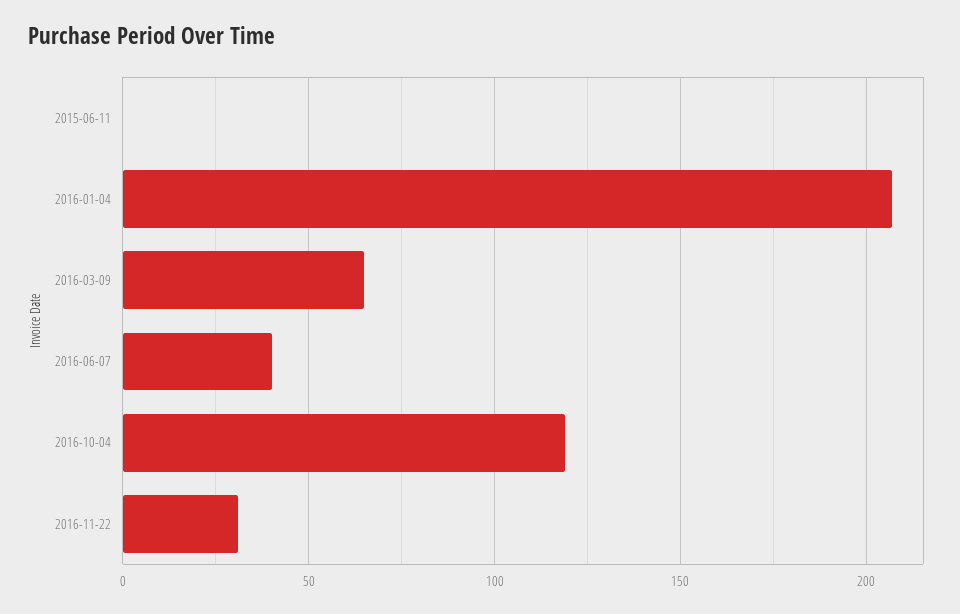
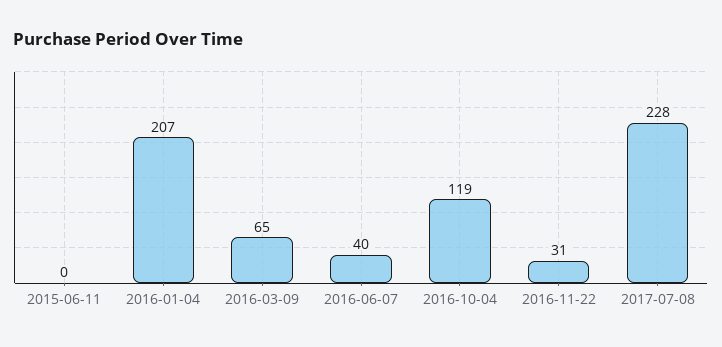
2017-07-08: none -> 228

